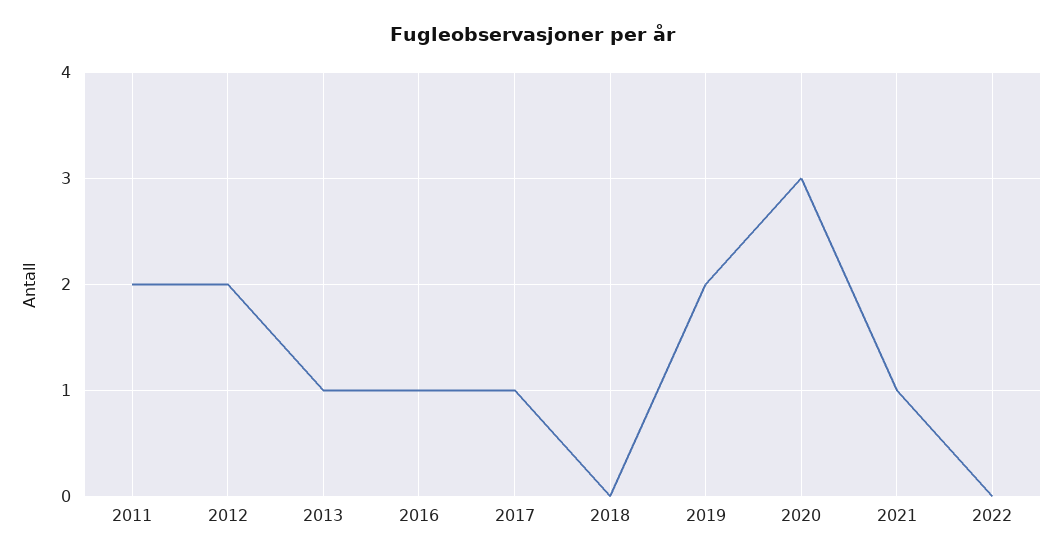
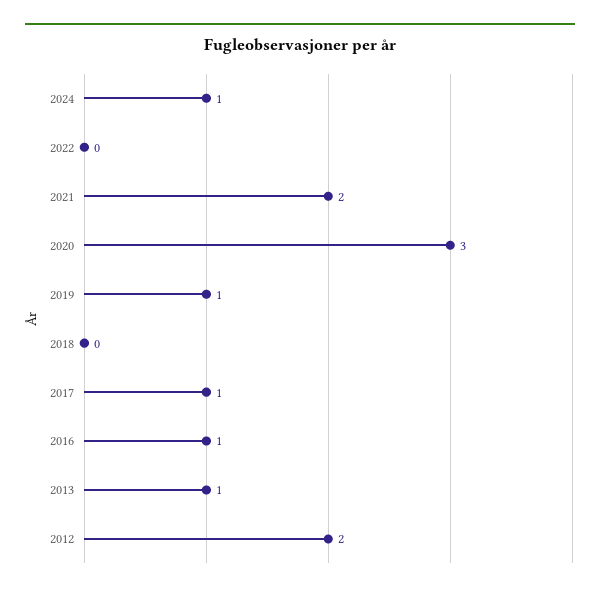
2011: 2 -> none
2019: 2 -> 1
2021: 1 -> 2
2024: none -> 1

